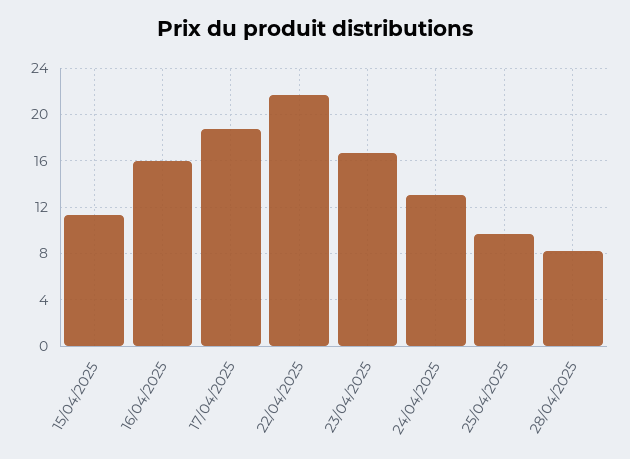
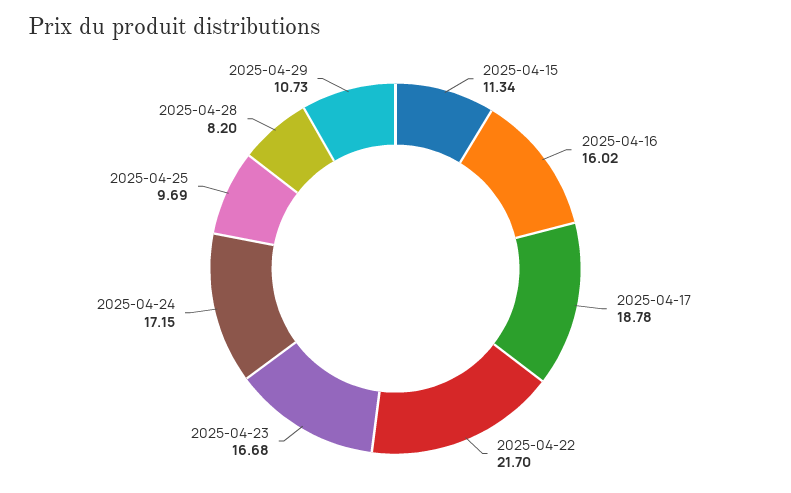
24/04/2025: 13 -> 17.15
2025-04-29: none -> 10.73

